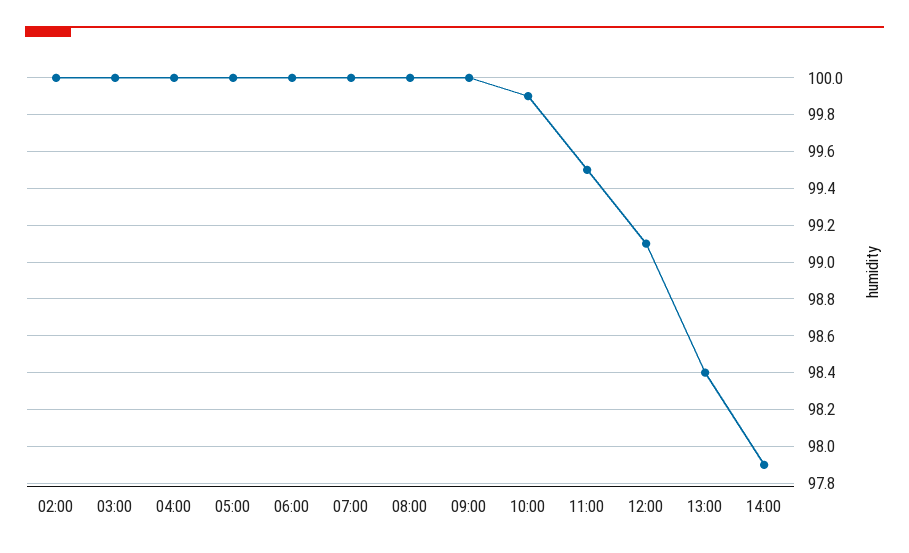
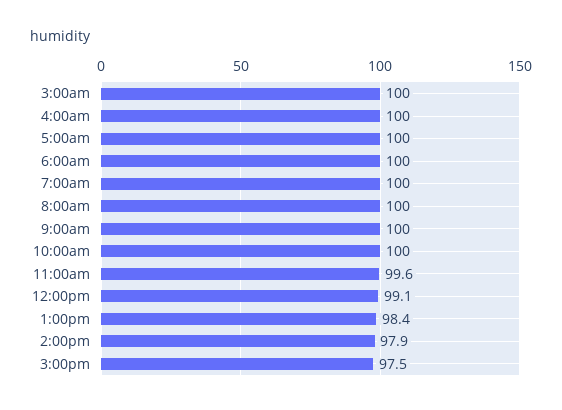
02:00: 100 -> none
10:00: 99.9 -> 100
11:00: 99.5 -> 99.6
3:00pm: none -> 97.5

